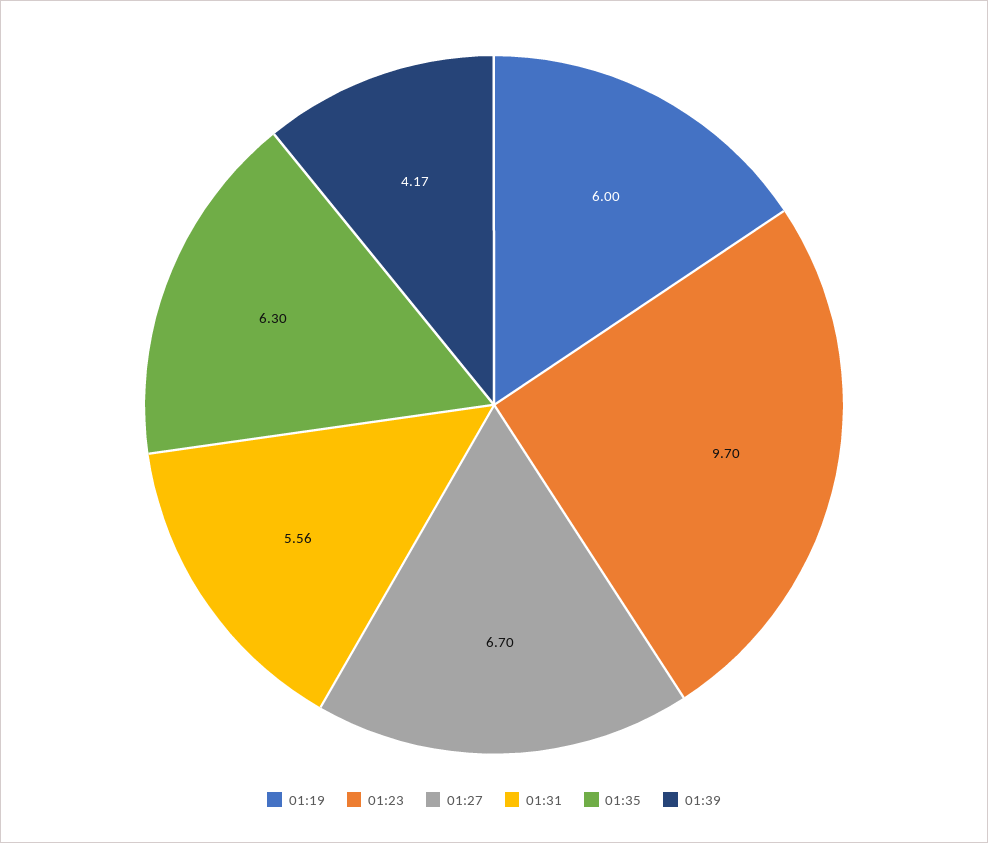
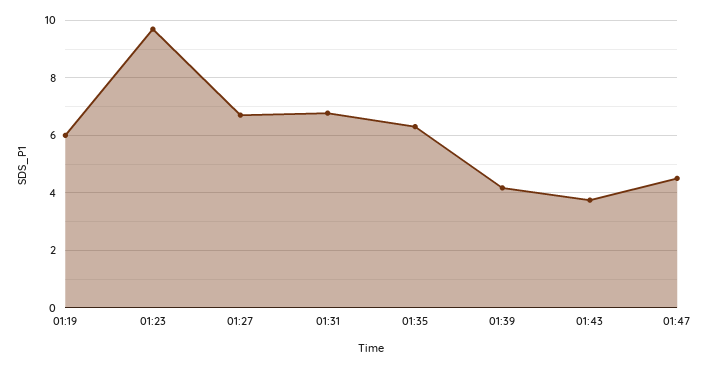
01:31: 5.56 -> 6.75
01:43: none -> 3.75
01:47: none -> 4.5

